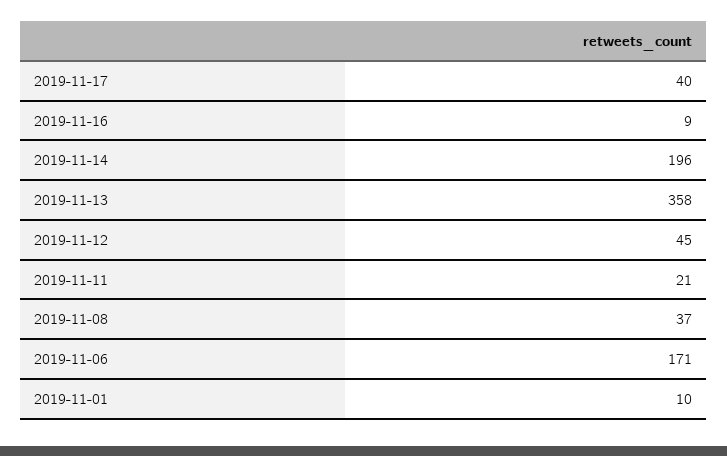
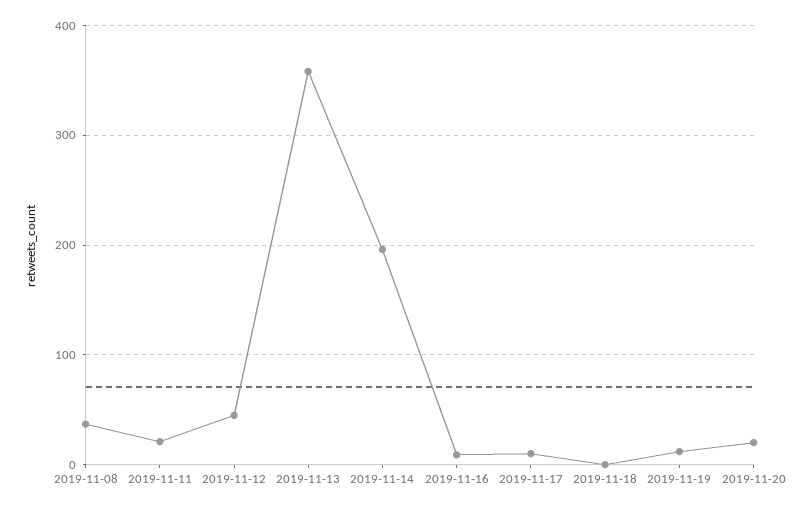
2019-11-17: 40 -> 10
2019-11-06: 171 -> none
2019-11-01: 10 -> none
2019-11-18: none -> 0
2019-11-19: none -> 10
2019-11-20: none -> 20

